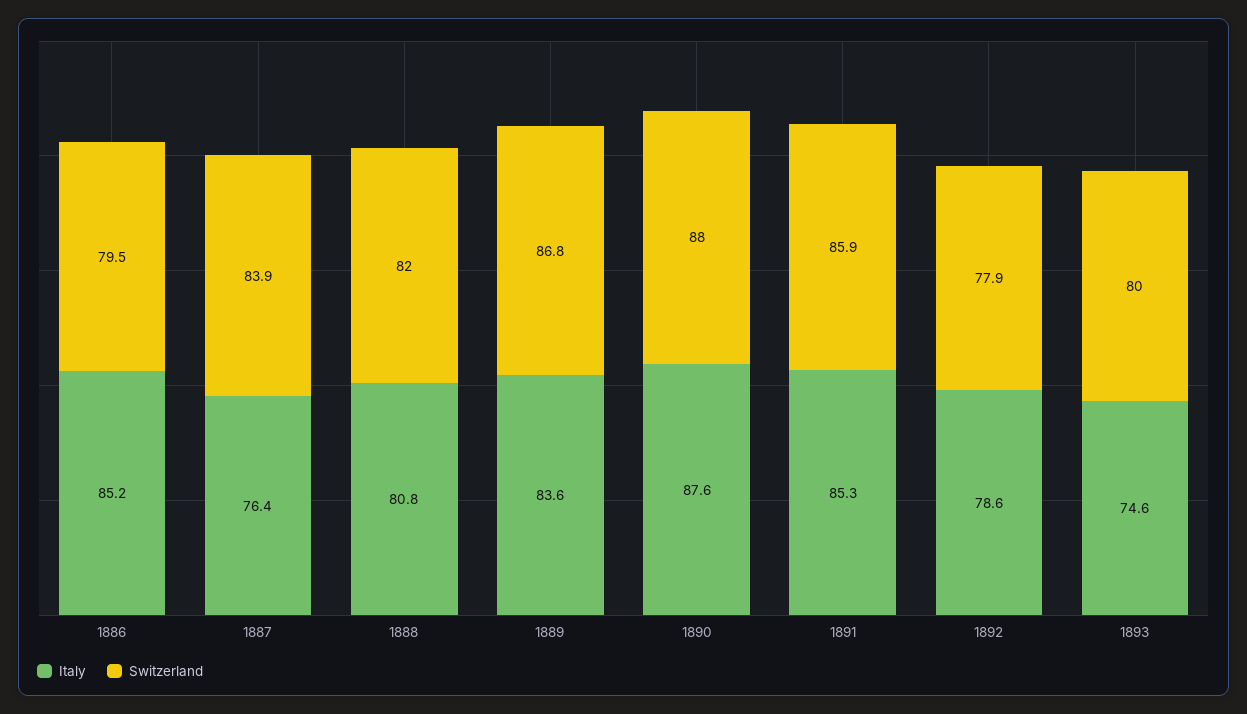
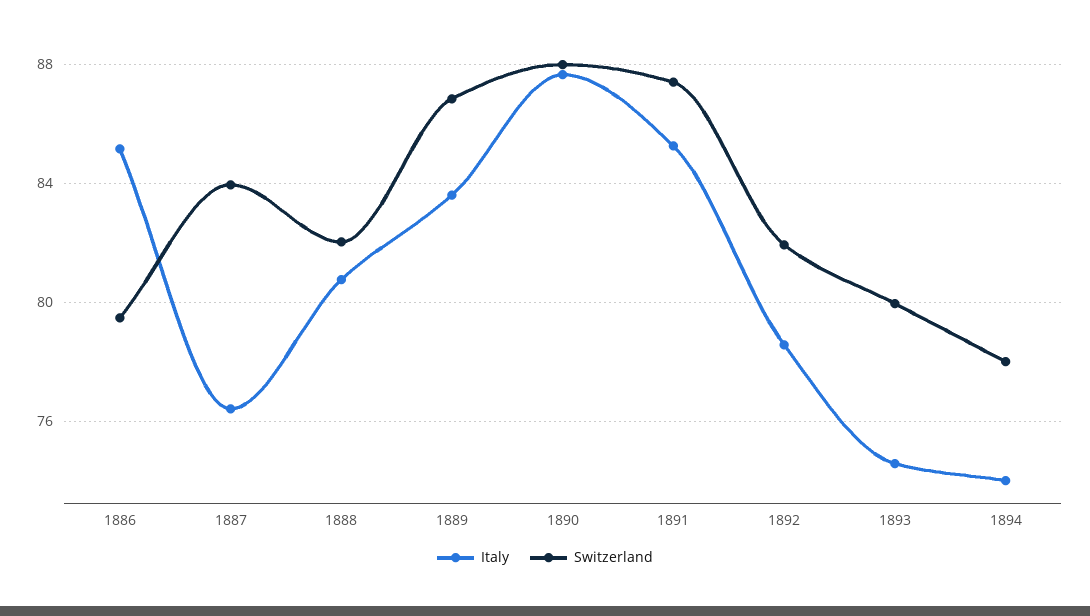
Switzerland, 1891: 85.9 -> 87.5
Switzerland, 1892: 77.9 -> 82
Italy, 1894: none -> 74
Switzerland, 1894: none -> 78

